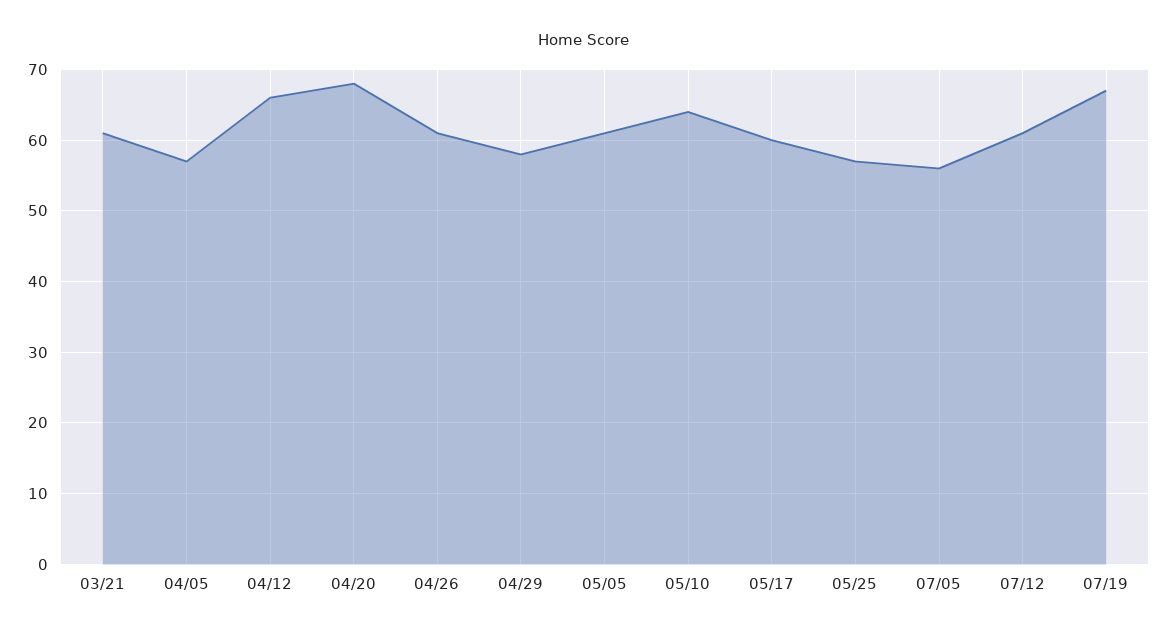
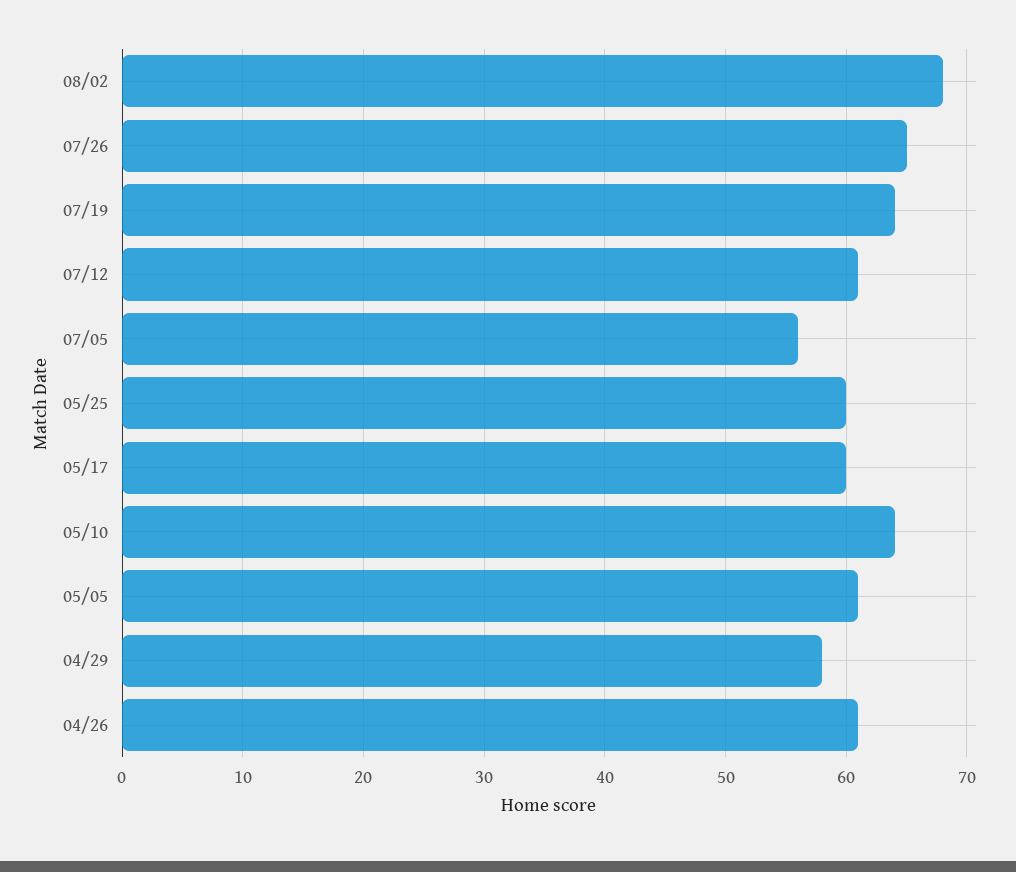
03/21: 61 -> none
04/05: 57 -> none
04/12: 66 -> none
04/20: 68 -> none
05/25: 57 -> 60
07/19: 67 -> 64
08/02: none -> 68
07/26: none -> 65

